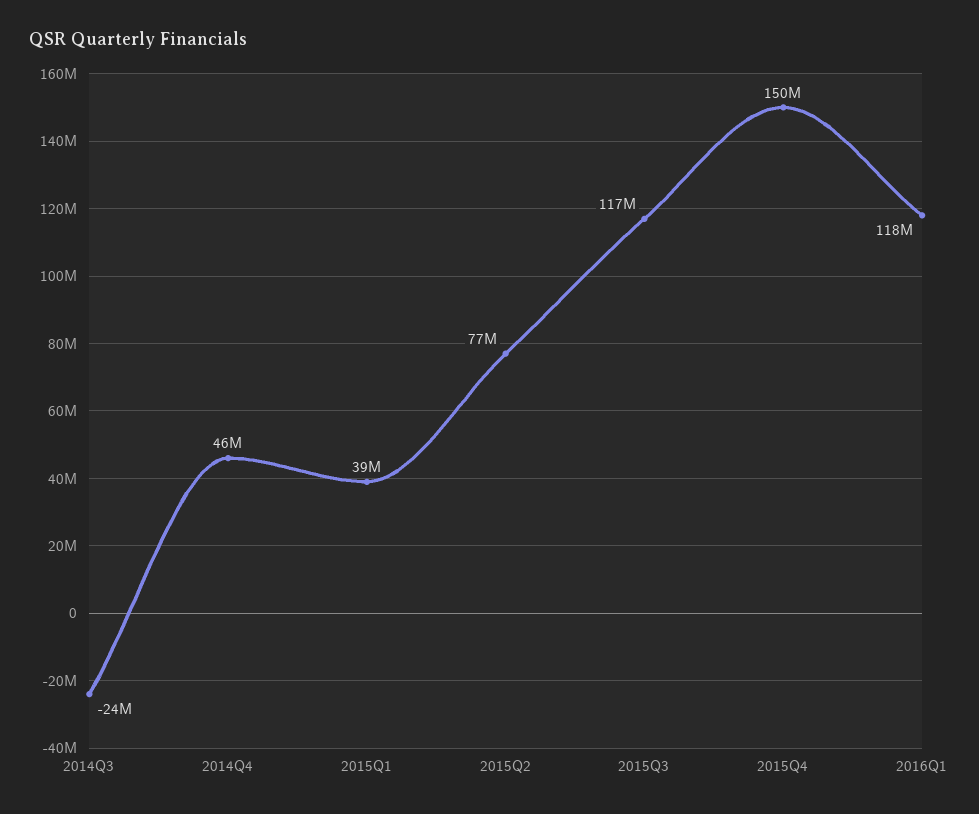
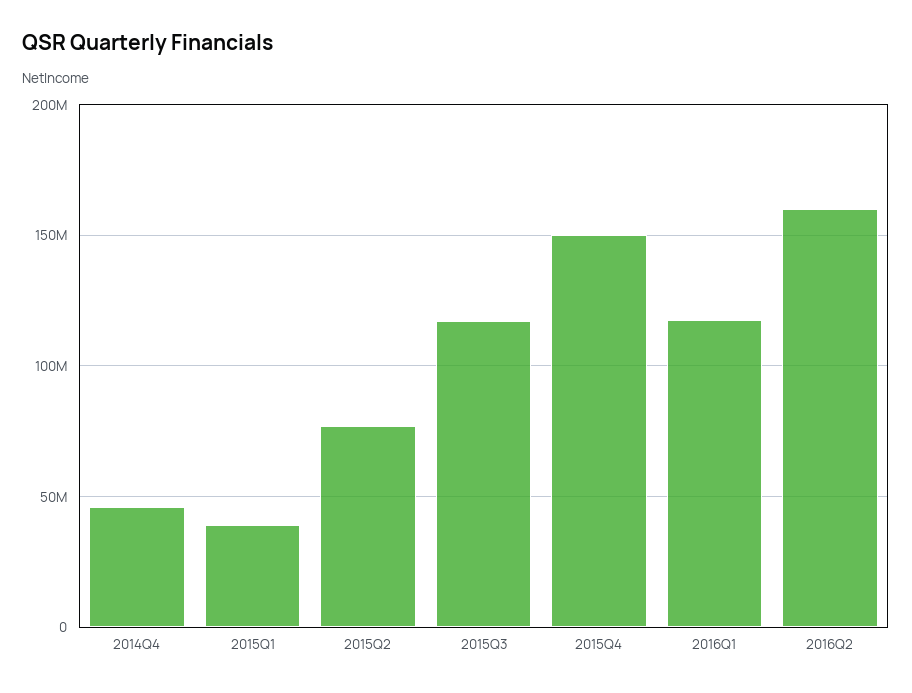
2014Q3: -24000000 -> none
2016Q2: none -> 160000000

